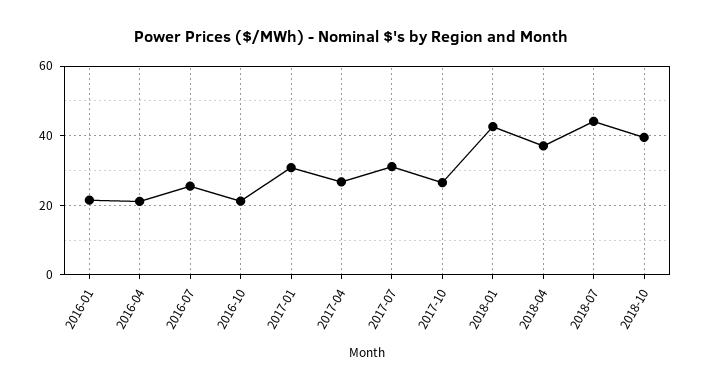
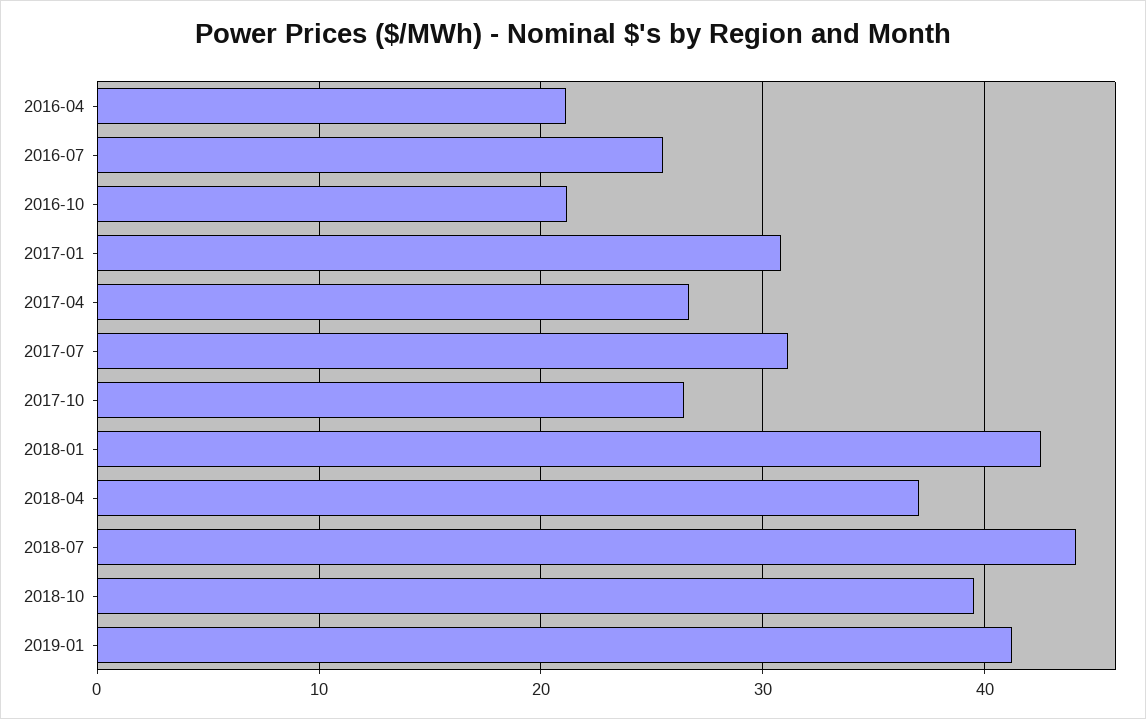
2016-01: 22 -> none
2019-01: none -> 41

